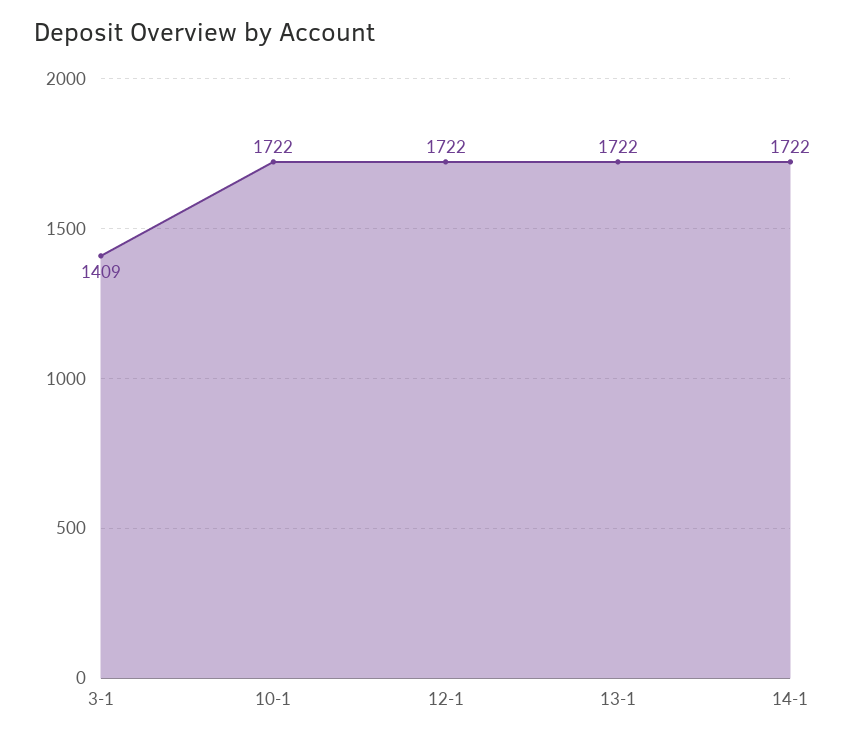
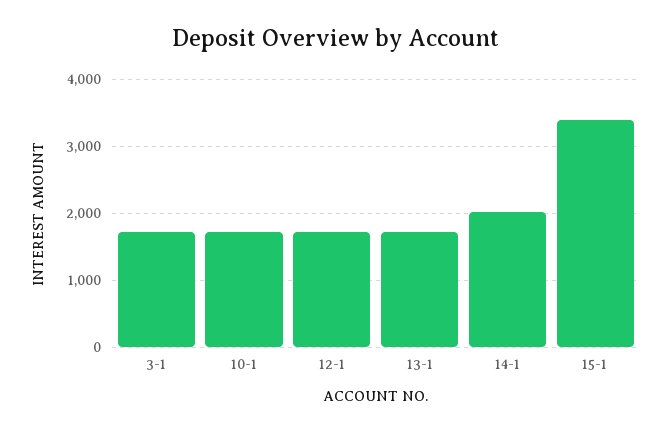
3-1: 1409 -> 1700
14-1: 1722 -> 2000
15-1: none -> 3400

